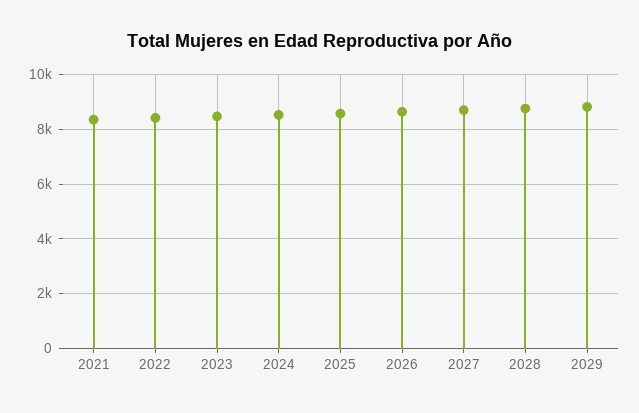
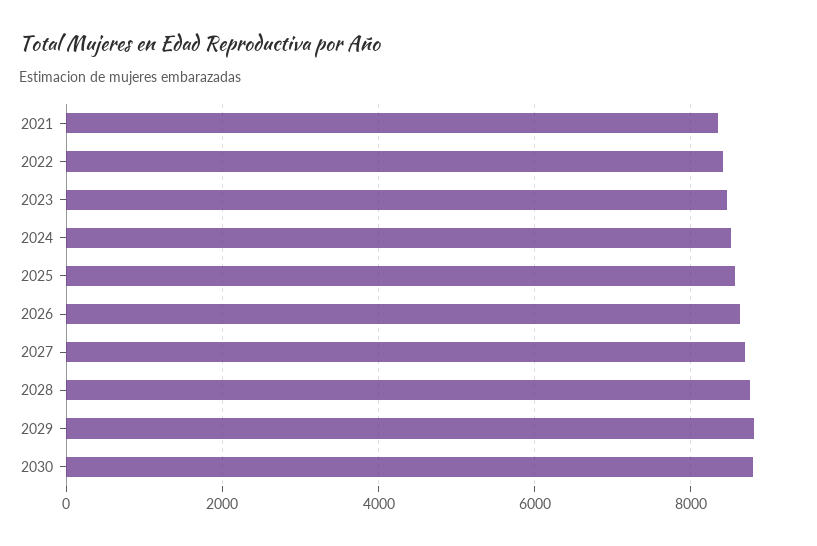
2030: none -> 8800

